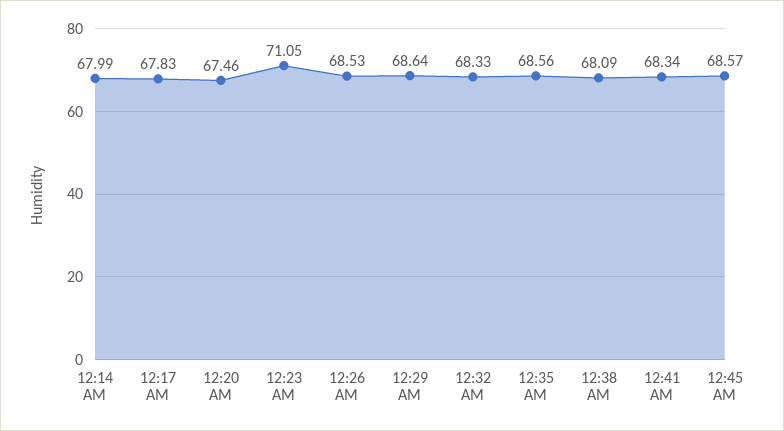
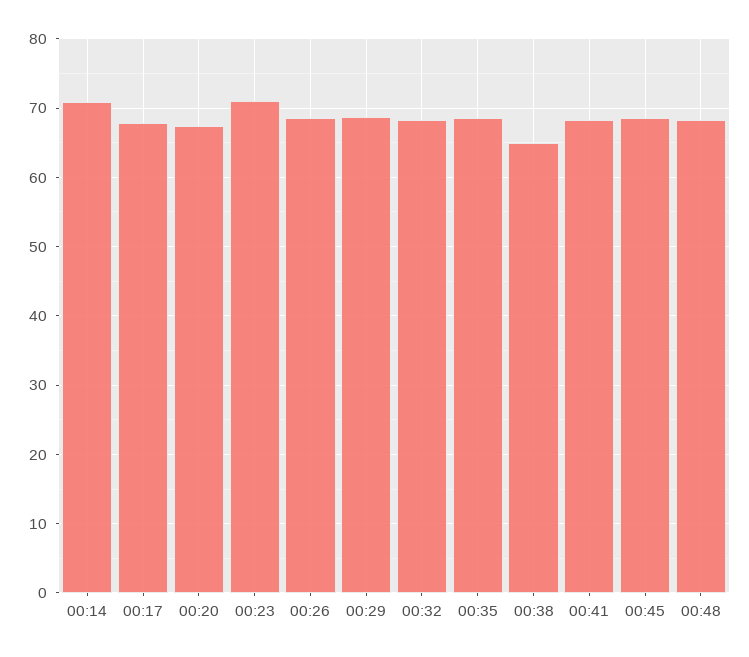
12:14 AM: 67.99 -> 71
12:38 AM: 68.09 -> 65
00:48: none -> 68

